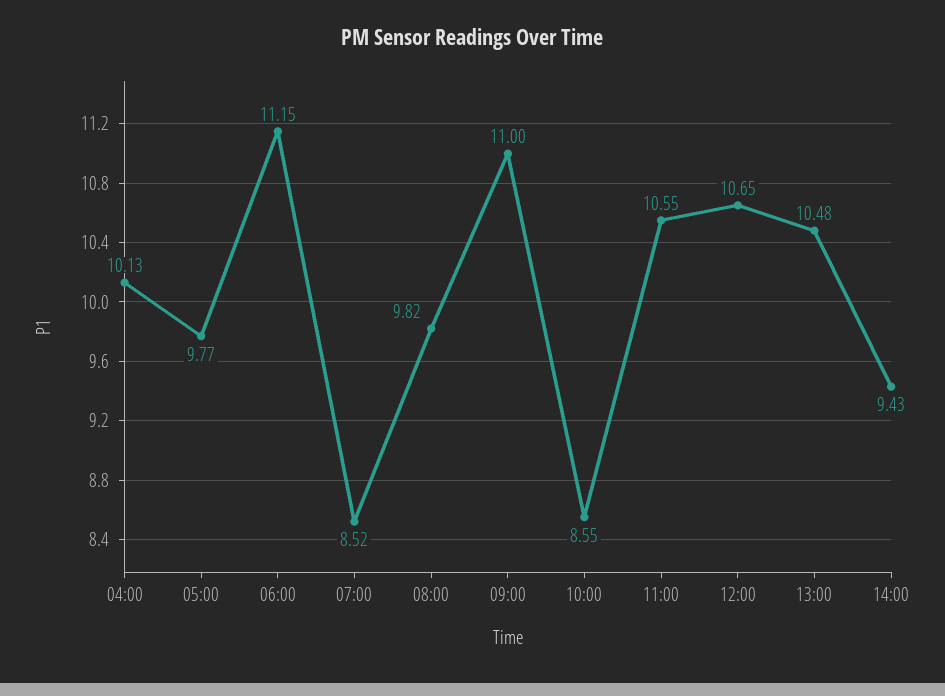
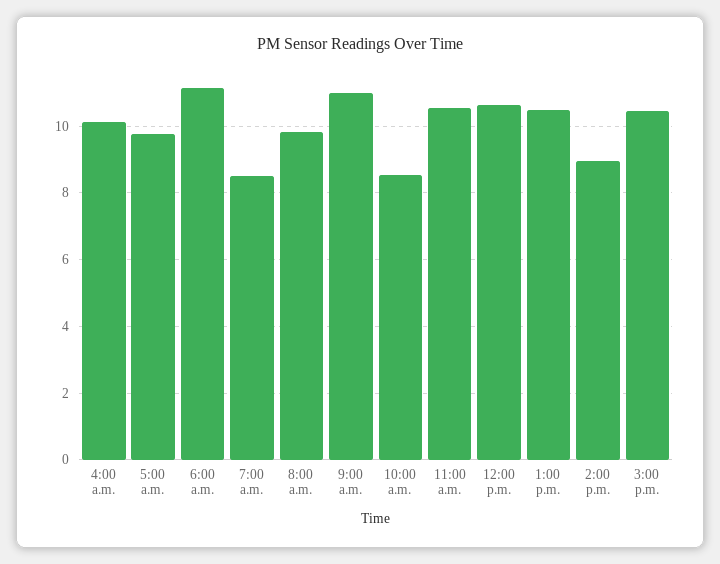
14:00: 9.43 -> 9
3:00 p.m.: none -> 10.4

